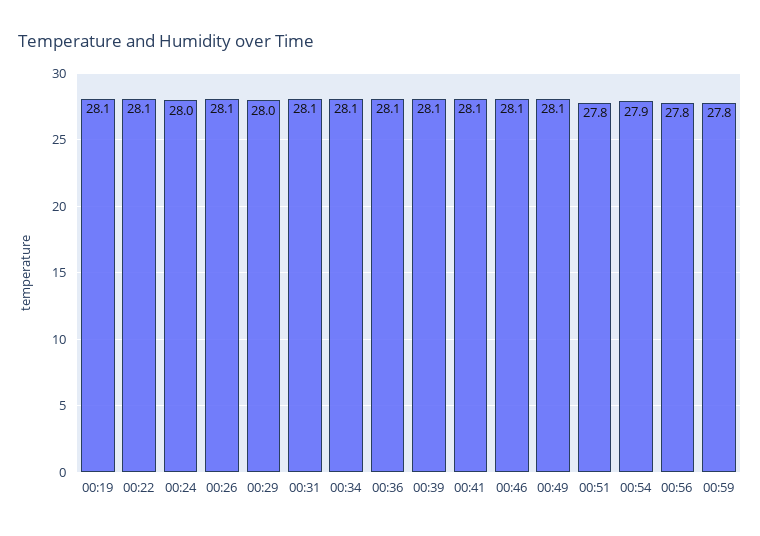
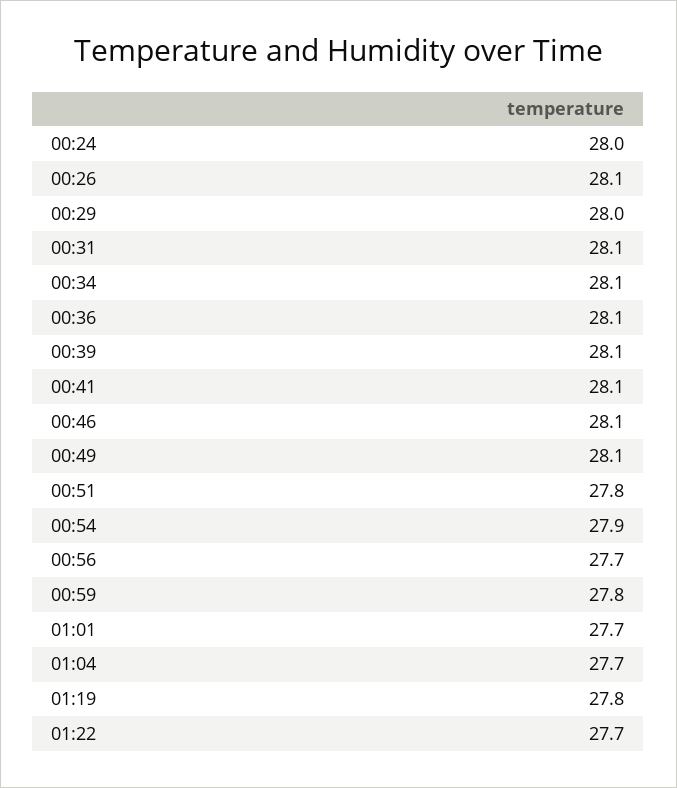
00:19: 28.1 -> none
00:22: 28.1 -> none
00:56: 27.8 -> 27.7
01:01: none -> 27.7
01:04: none -> 27.7
01:19: none -> 27.8
01:22: none -> 27.7

